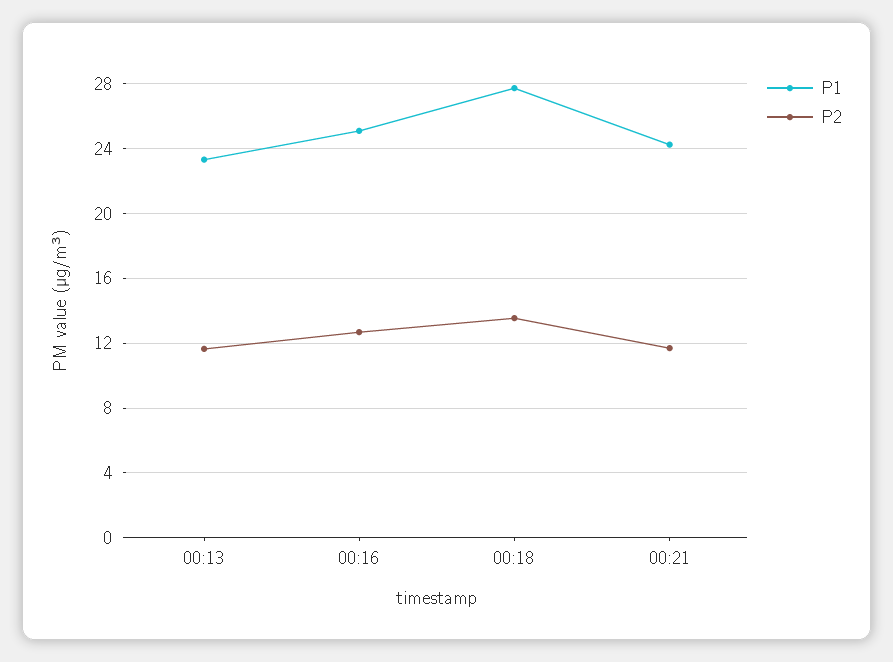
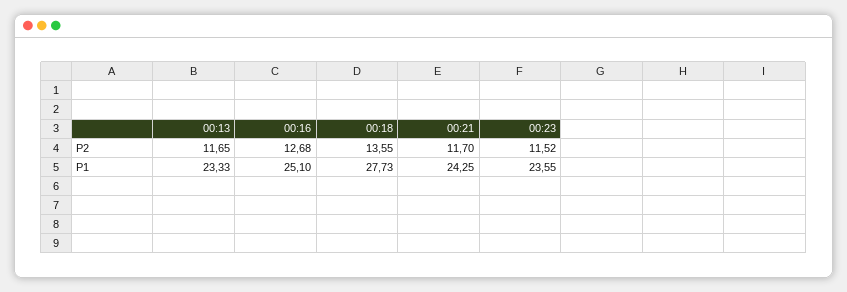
P2, 00:23: none -> 11.52
P1, 00:23: none -> 23.55

